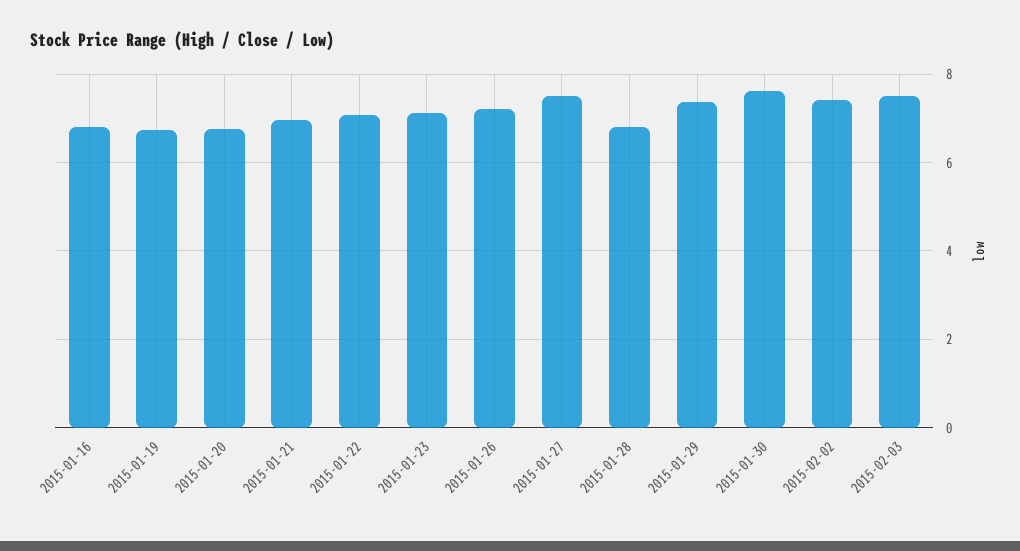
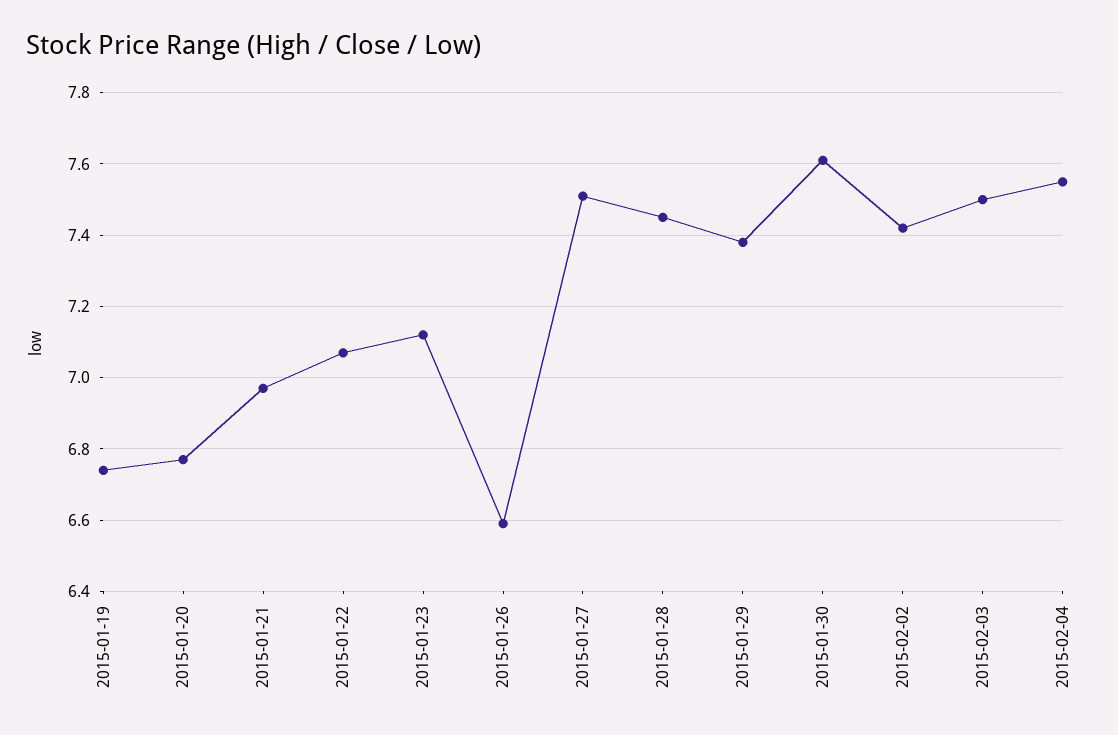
2015-01-16: 6.8 -> none
2015-01-26: 7.2 -> 6.6
2015-01-28: 6.8 -> 7.45
2015-02-04: none -> 7.55

